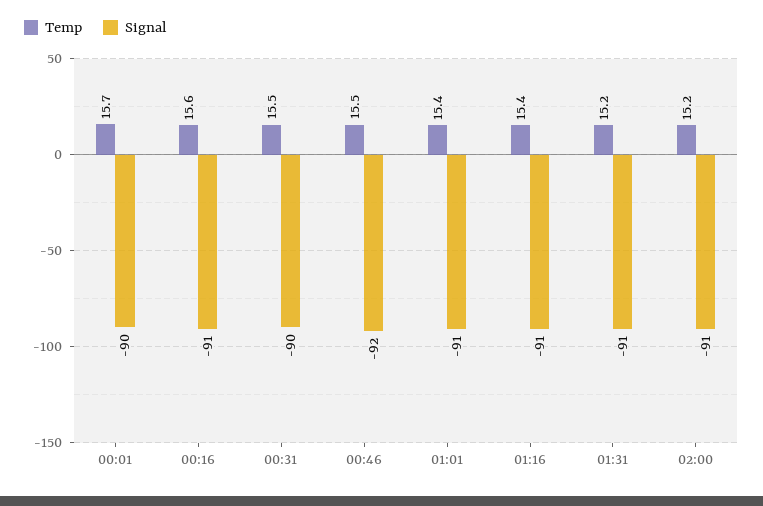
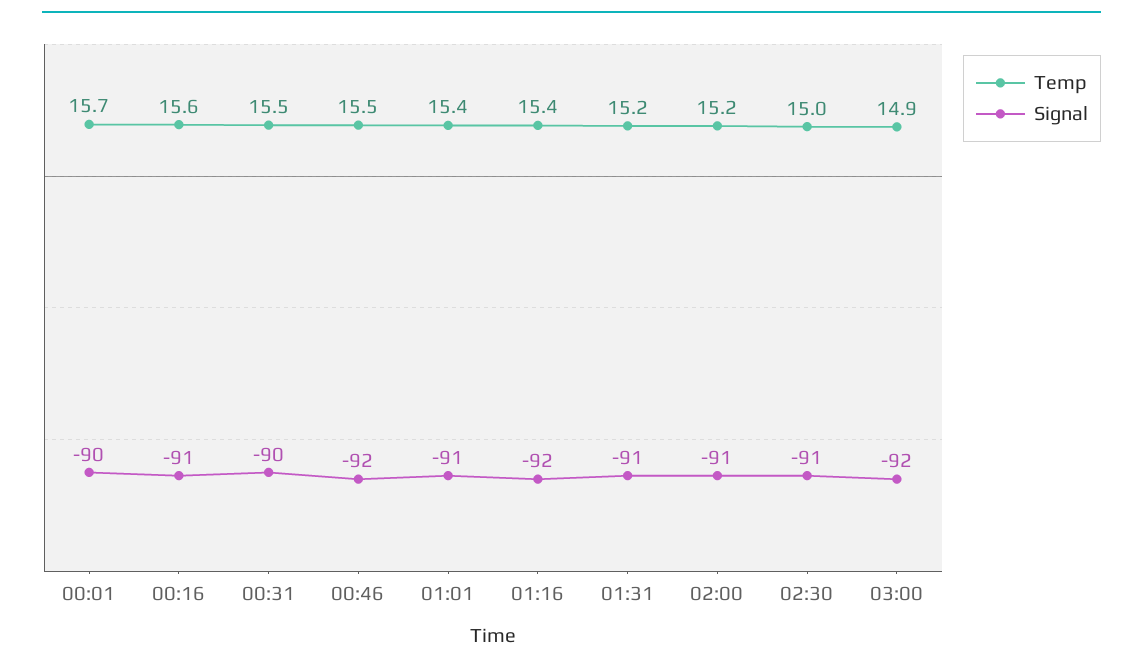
Signal, 01:16: -91 -> -92
Temp, 02:30: none -> 15
Signal, 02:30: none -> -91
Temp, 03:00: none -> 14.9
Signal, 03:00: none -> -92

